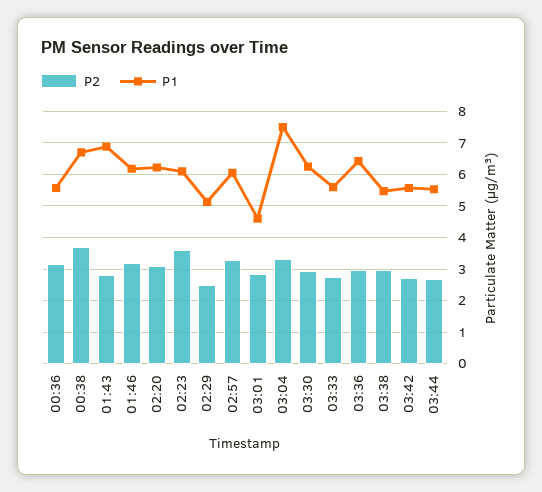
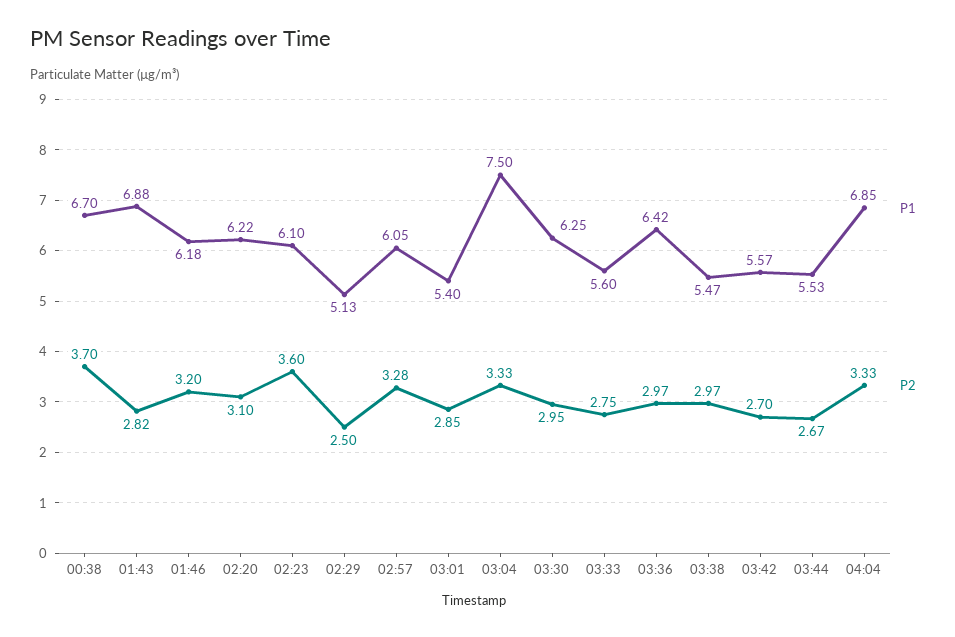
P2, 00:36: 3.2 -> none
P1, 00:36: 5.6 -> none
P1, 03:01: 4.6 -> 5.4
P1, 04:04: none -> 6.85
P2, 04:04: none -> 3.33

